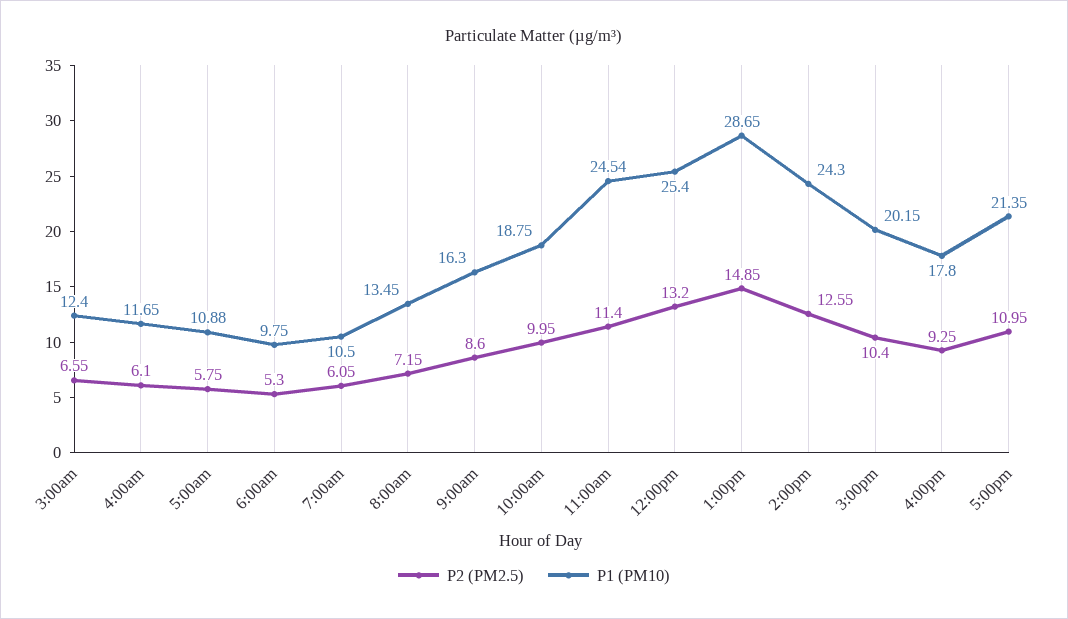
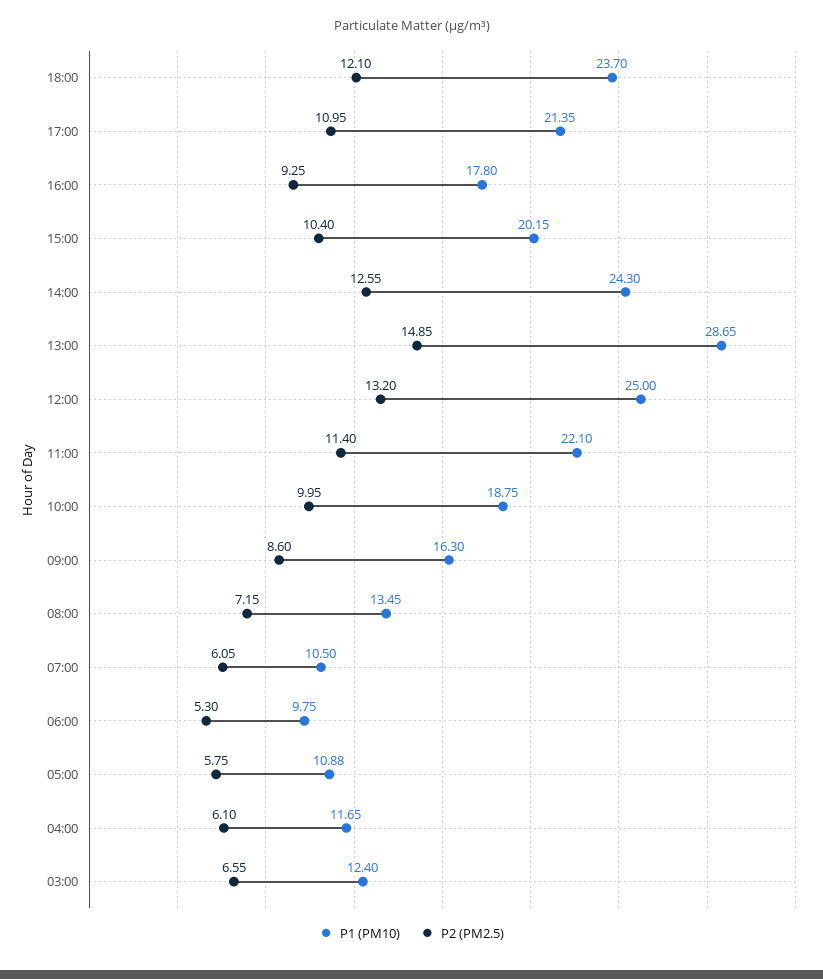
P1 (PM10), 11:00am: 24.54 -> 22.1
P1 (PM10), 12:00pm: 25.4 -> 25
P1 (PM10), 18:00: none -> 23.7
P2 (PM2.5), 18:00: none -> 12.1

